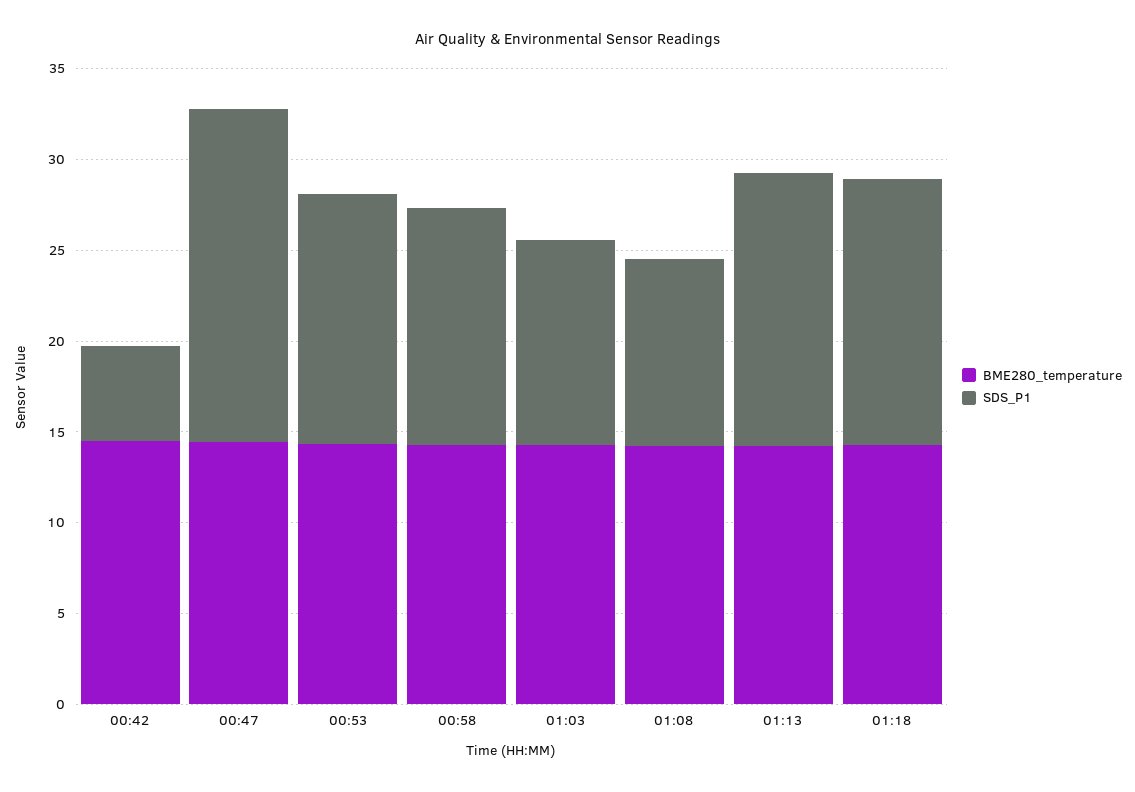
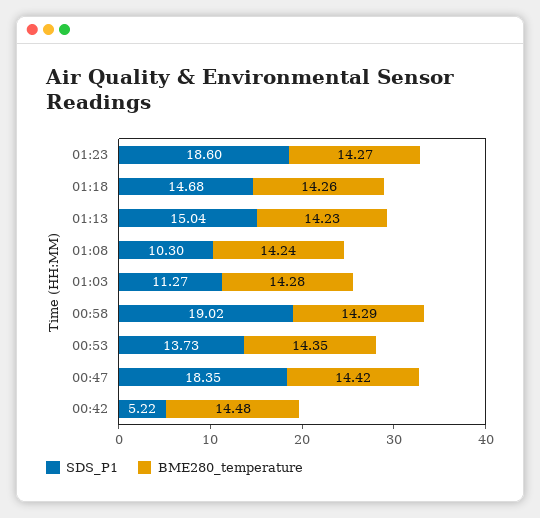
SDS_P1, 00:58: 13 -> 19.02
SDS_P1, 01:23: none -> 18.6
BME280_temperature, 01:23: none -> 14.27

